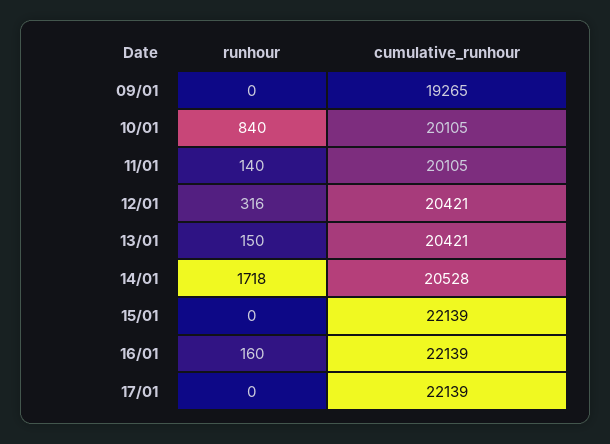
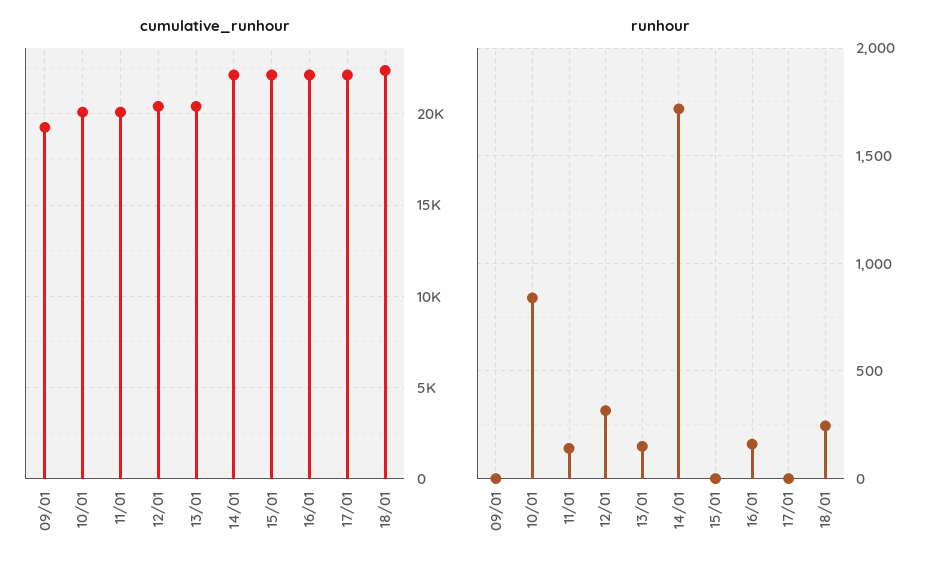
cumulative_runhour, 14/01: 20528 -> 22000
cumulative_runhour, 18/01: none -> 22500
runhour, 18/01: none -> 250

